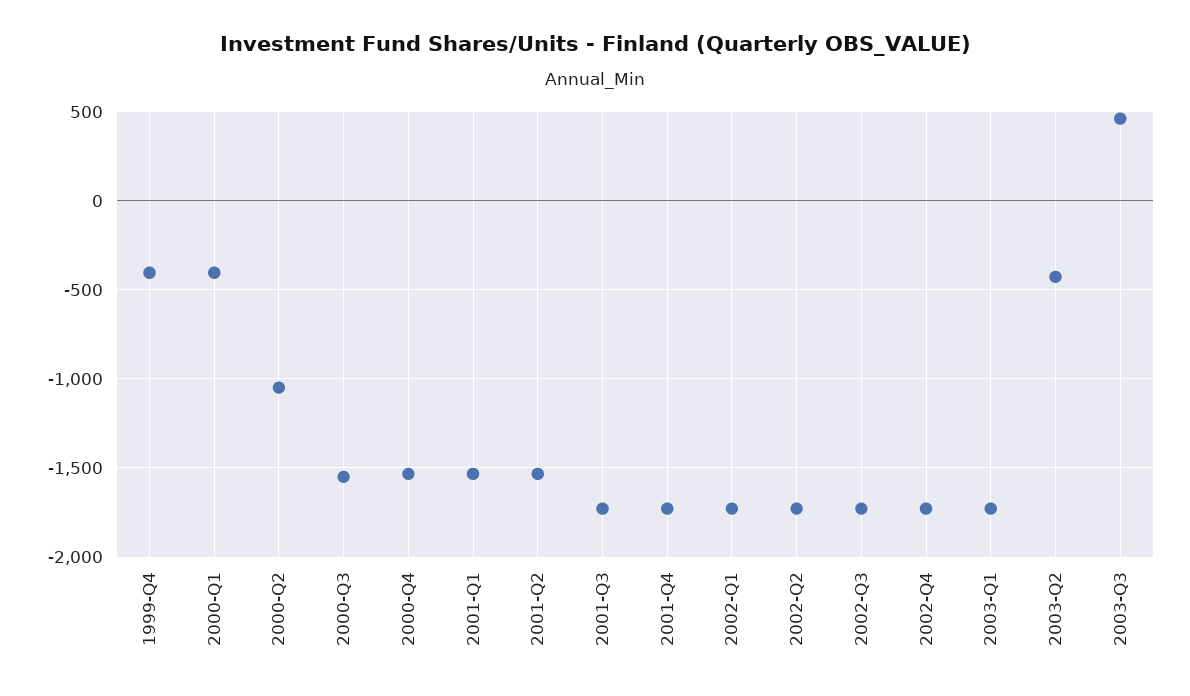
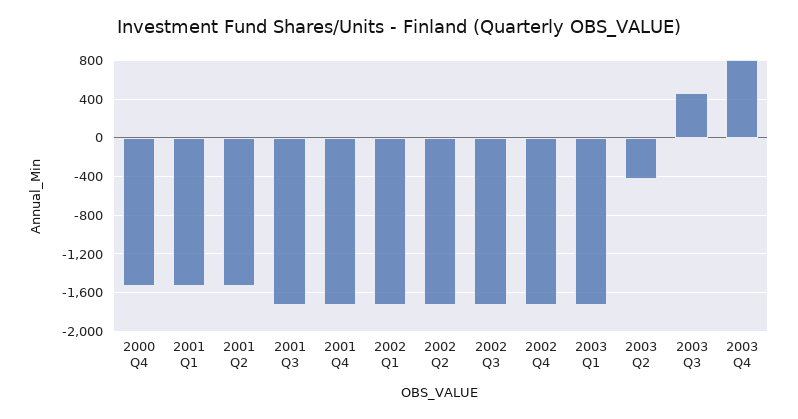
1999-Q4: -400 -> none
2000-Q1: -400 -> none
2000-Q2: -1050 -> none
2000-Q3: -1550 -> none
2003 Q4: none -> 800

